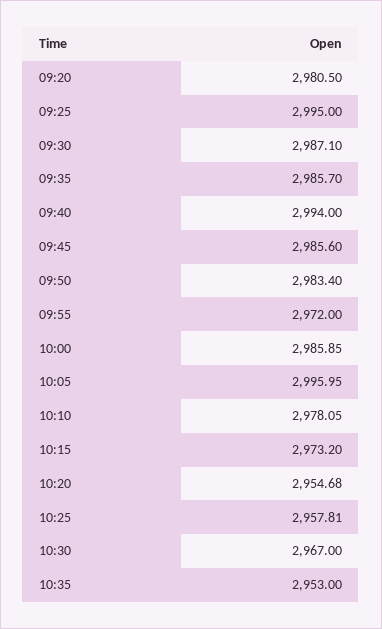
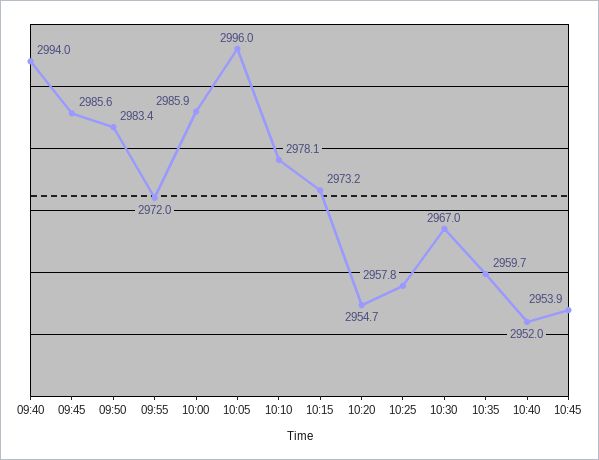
09:20: 2980.5 -> none
09:25: 2995 -> none
09:30: 2987.1 -> none
09:35: 2985.7 -> none
10:35: 2953 -> 2959.7
10:40: none -> 2952
10:45: none -> 2953.9

